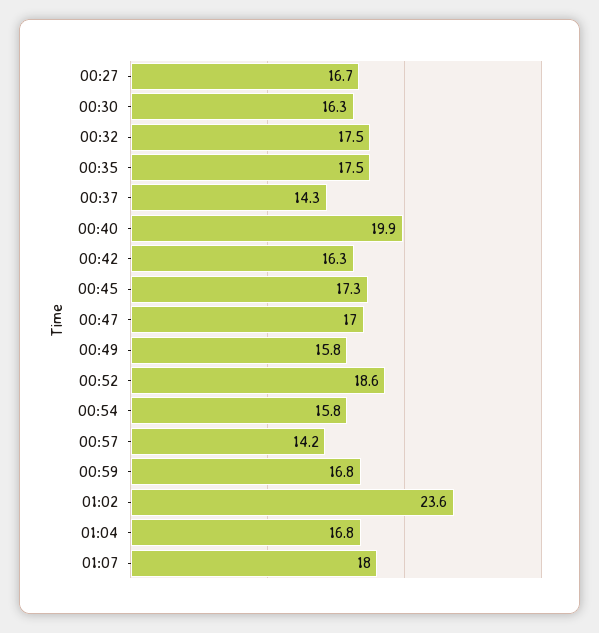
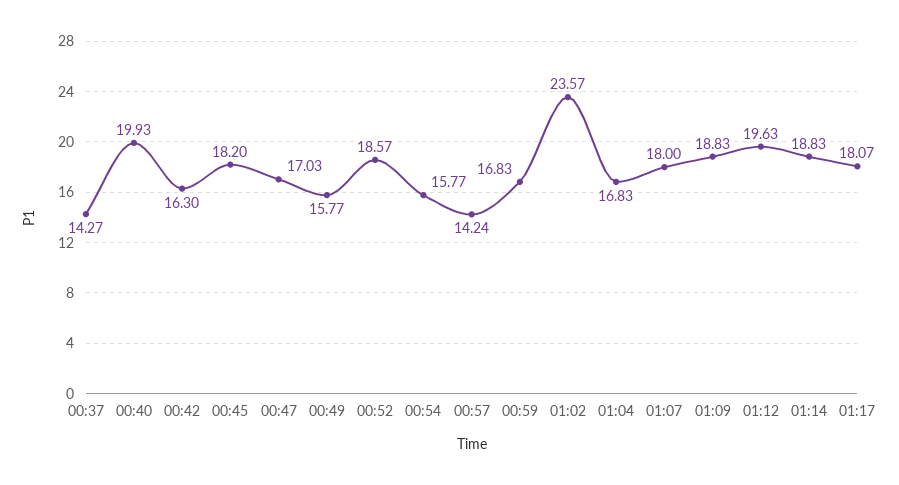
00:27: 16.7 -> none
00:30: 16.3 -> none
00:32: 17.5 -> none
00:35: 17.5 -> none
00:45: 17.3 -> 18.2
01:09: none -> 18.83
01:12: none -> 19.63
01:14: none -> 18.83
01:17: none -> 18.07

